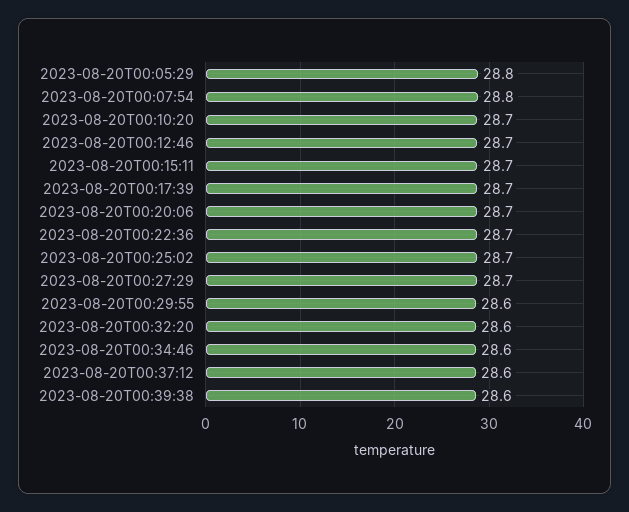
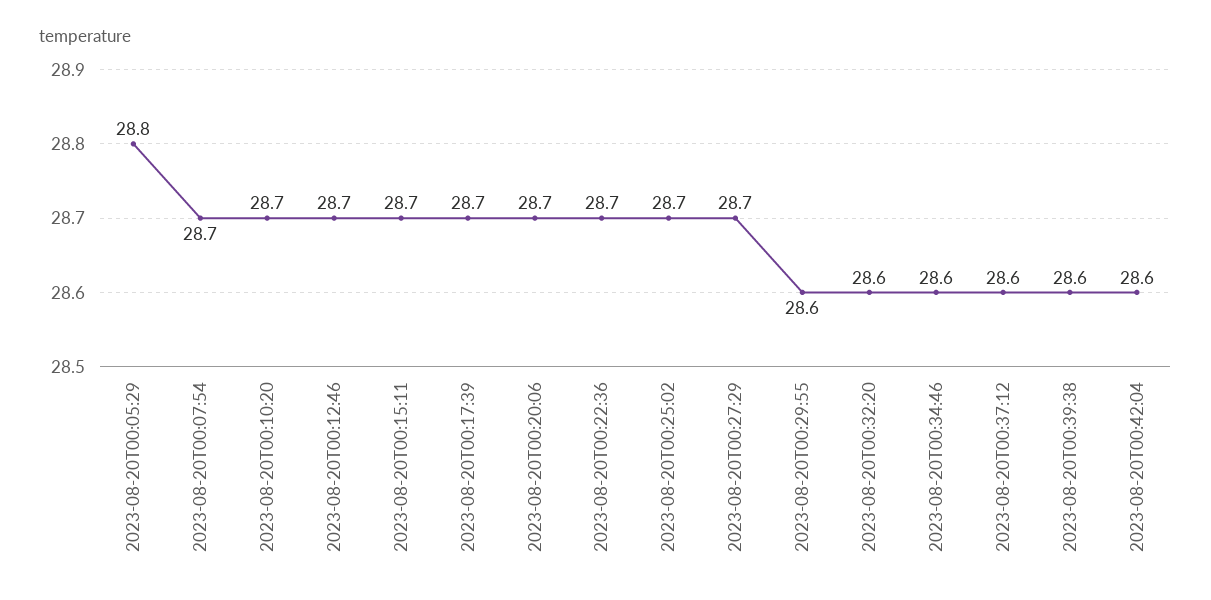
2023-08-20T00:07:54: 28.8 -> 28.7
2023-08-20T00:42:04: none -> 28.6

